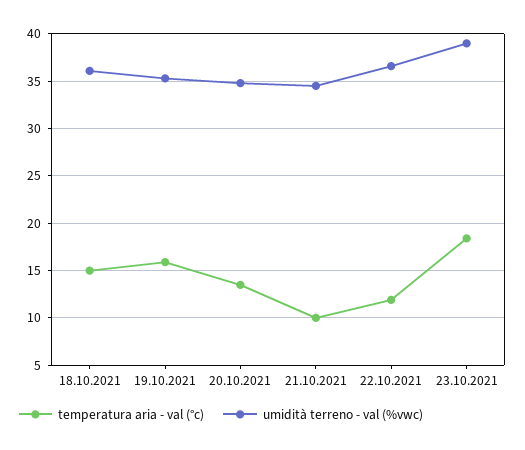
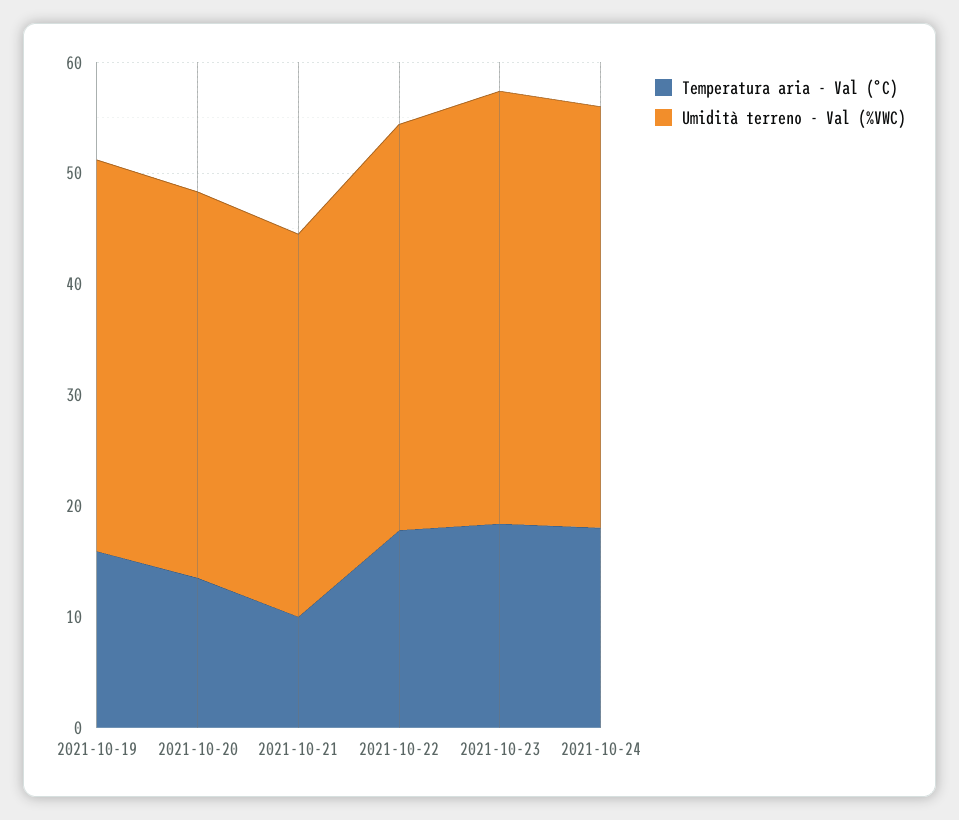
temperatura aria - val (°c), 18.10.2021: 15 -> none
umidità terreno - val (%vwc), 18.10.2021: 36 -> none
temperatura aria - val (°c), 22.10.2021: 12 -> 18
temperatura aria - val (°c), 2021-10-24: none -> 18
umidità terreno - val (%vwc), 2021-10-24: none -> 38

